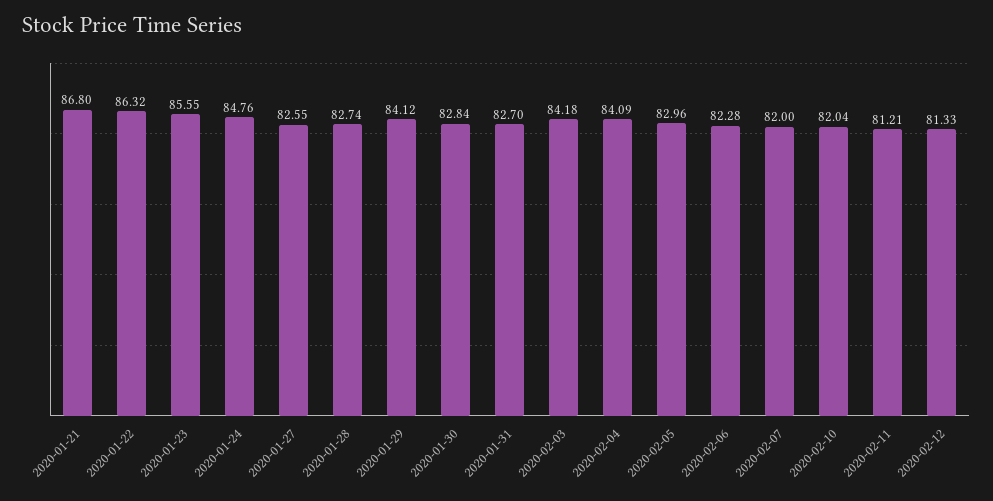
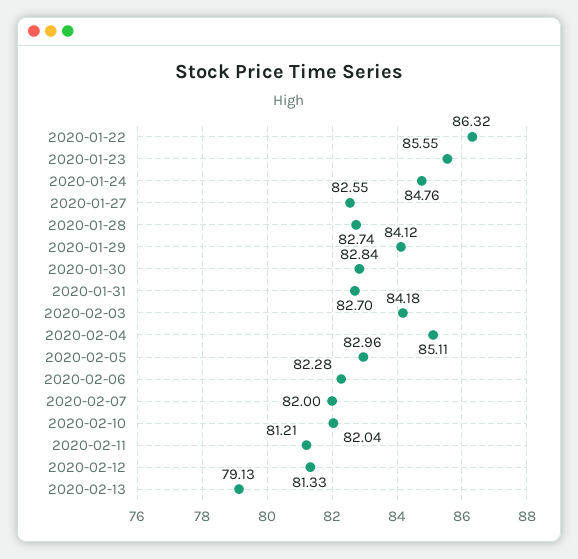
2020-01-21: 86.8 -> none
2020-02-04: 84.09 -> 85.11
2020-02-13: none -> 79.13

